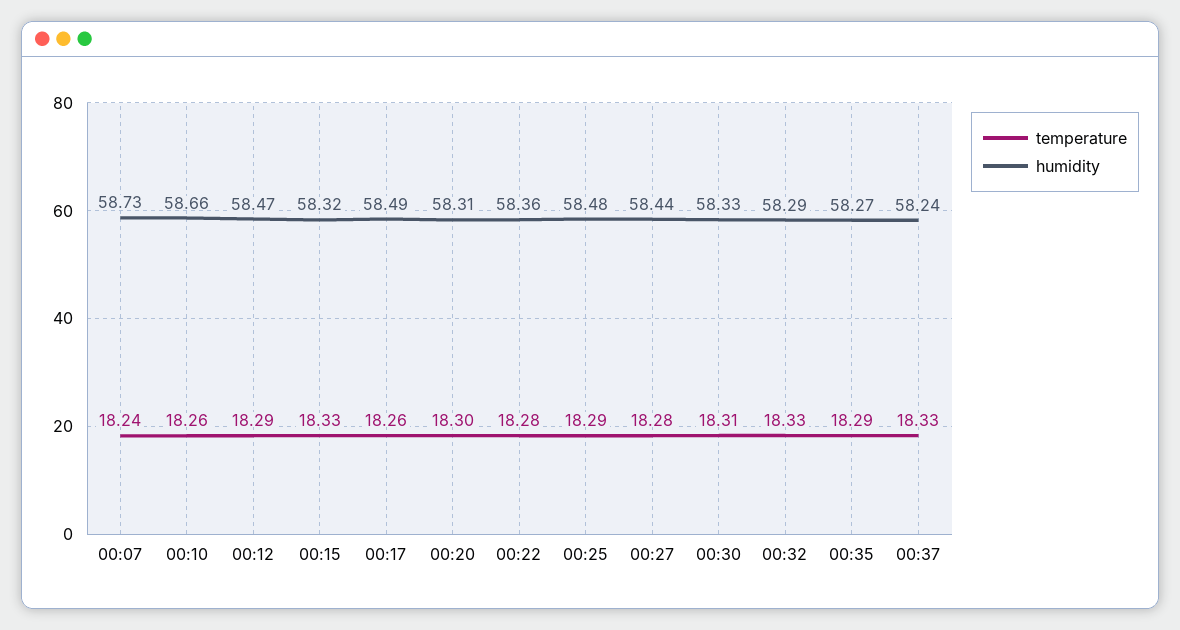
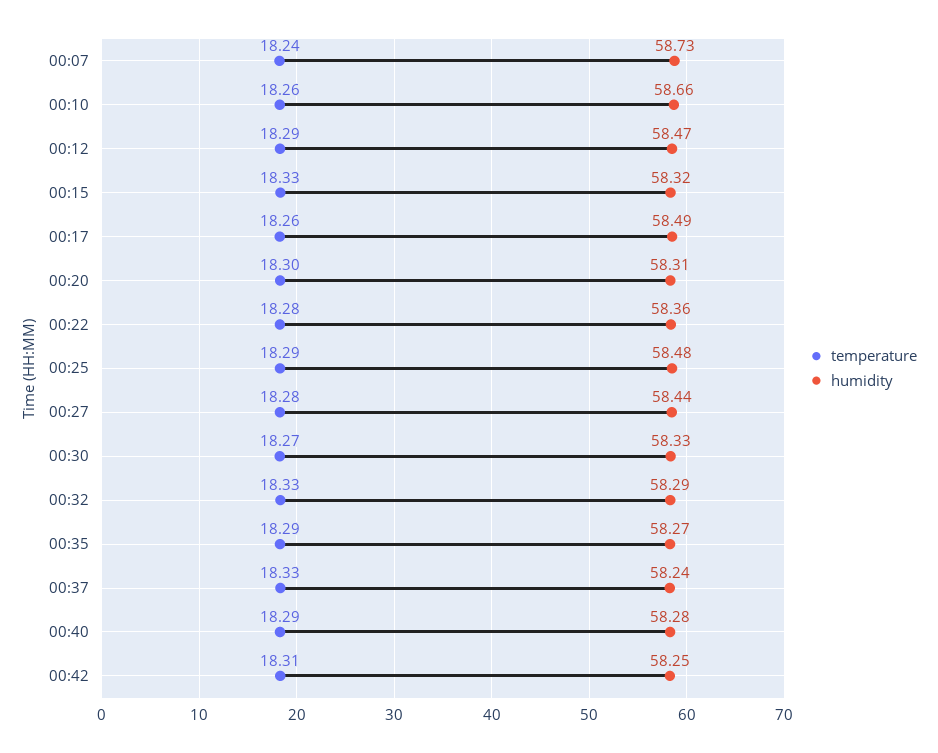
temperature, 00:30: 18.31 -> 18.27
temperature, 00:40: none -> 18.29
humidity, 00:40: none -> 58.28
temperature, 00:42: none -> 18.31
humidity, 00:42: none -> 58.25

